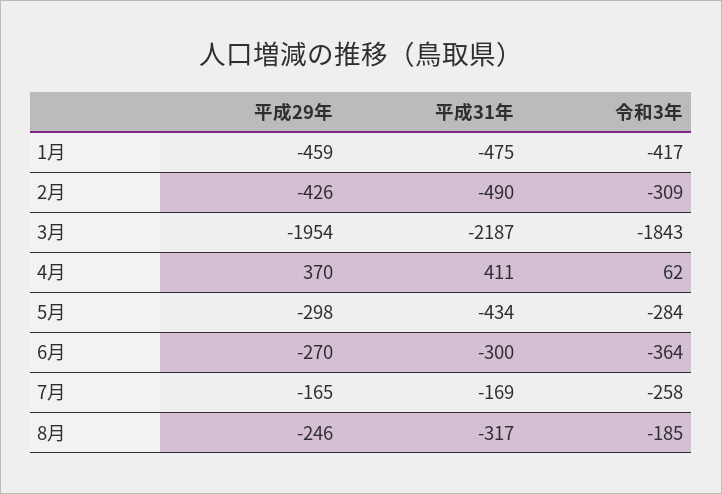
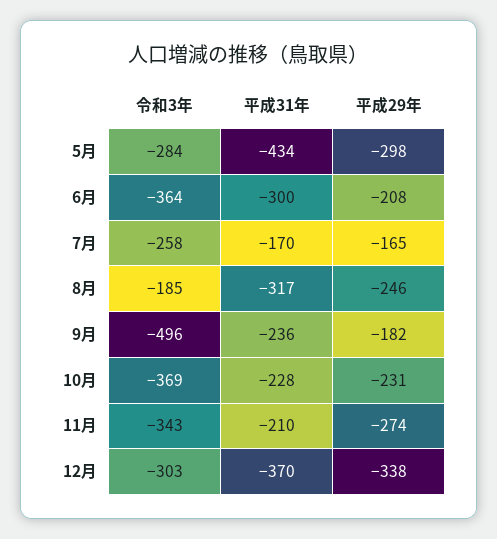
平成29年, 1月: -459 -> none
平成31年, 1月: -475 -> none
令和3年, 1月: -417 -> none
平成29年, 2月: -426 -> none
平成31年, 2月: -490 -> none
令和3年, 2月: -309 -> none
平成29年, 3月: -1954 -> none
平成31年, 3月: -2187 -> none
令和3年, 3月: -1843 -> none
平成29年, 4月: 370 -> none
平成31年, 4月: 411 -> none
令和3年, 4月: 62 -> none
平成29年, 6月: -270 -> -208
平成31年, 7月: -169 -> -170
令和3年, 9月: none -> -496
平成31年, 9月: none -> -236
平成29年, 9月: none -> -182
令和3年, 10月: none -> -369
平成31年, 10月: none -> -228
平成29年, 10月: none -> -231
令和3年, 11月: none -> -343
平成31年, 11月: none -> -210
平成29年, 11月: none -> -274
令和3年, 12月: none -> -303
平成31年, 12月: none -> -370
平成29年, 12月: none -> -338

